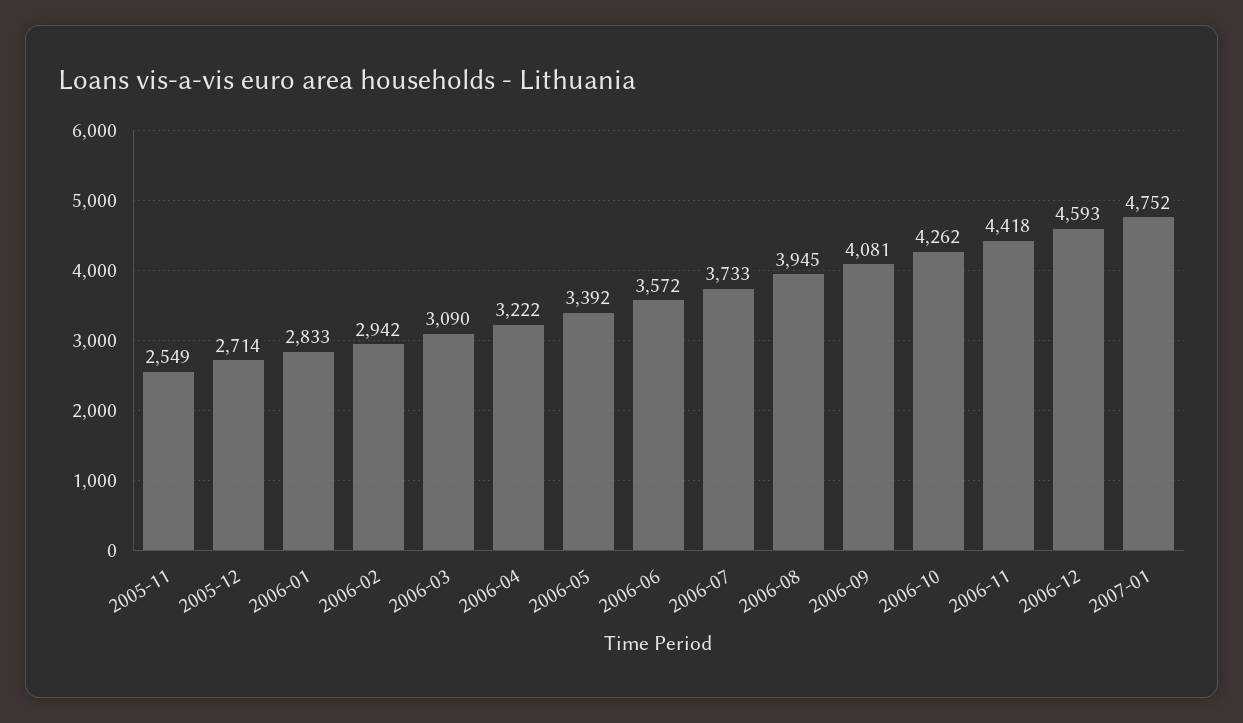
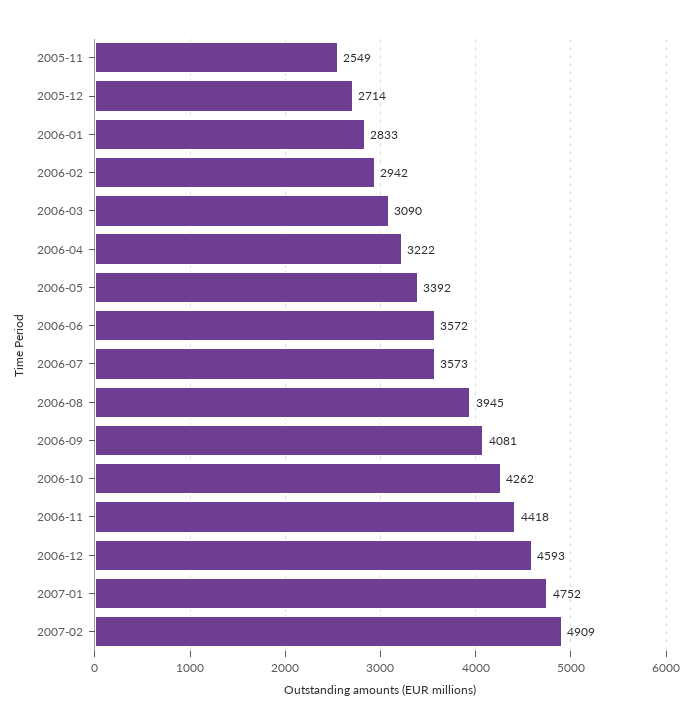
2006-07: 3733 -> 3573
2007-02: none -> 4909

